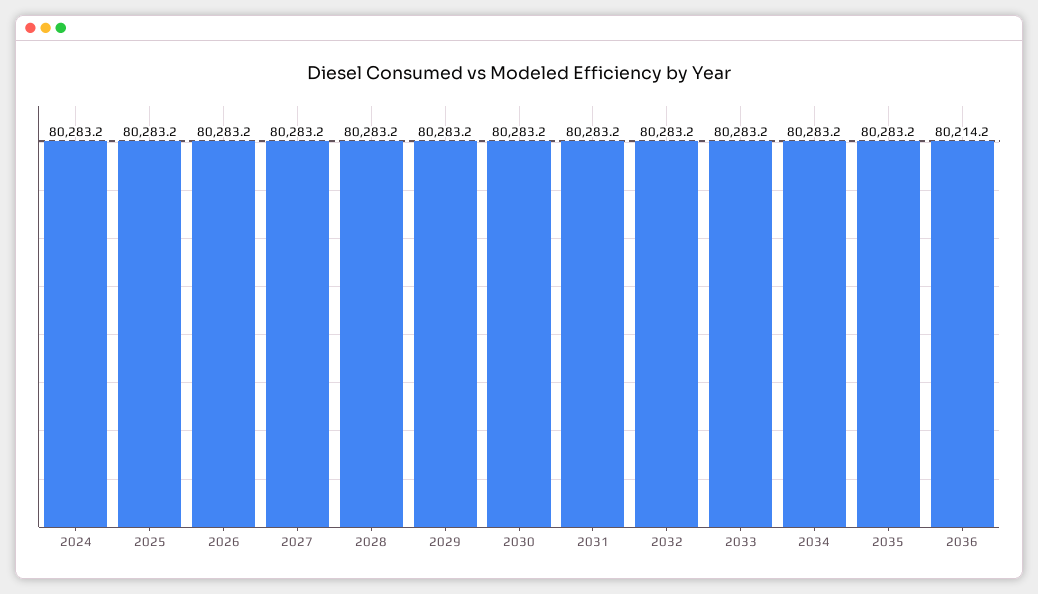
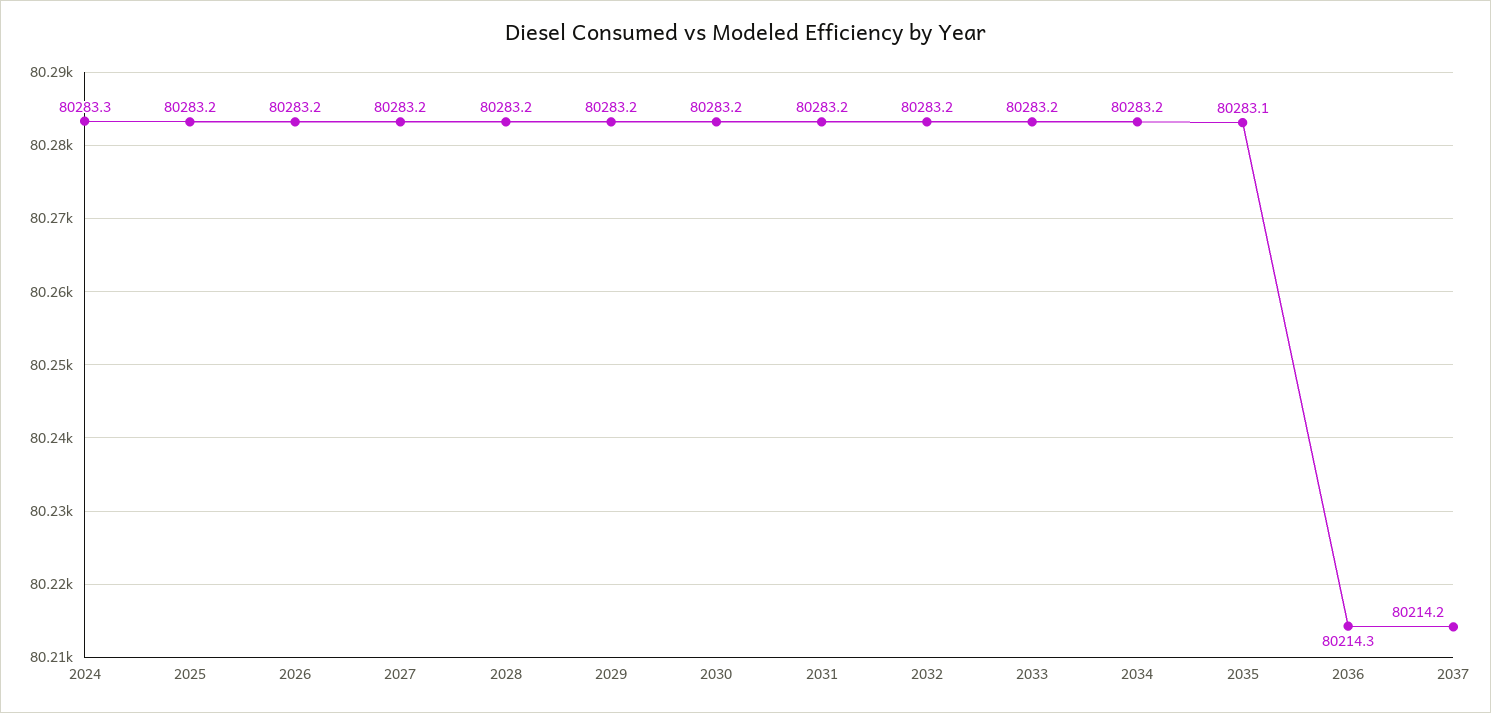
2024: 80283.2 -> 80283.3
2035: 80283.2 -> 80283.1
2036: 80214.2 -> 80214.3
2037: none -> 80214.2

